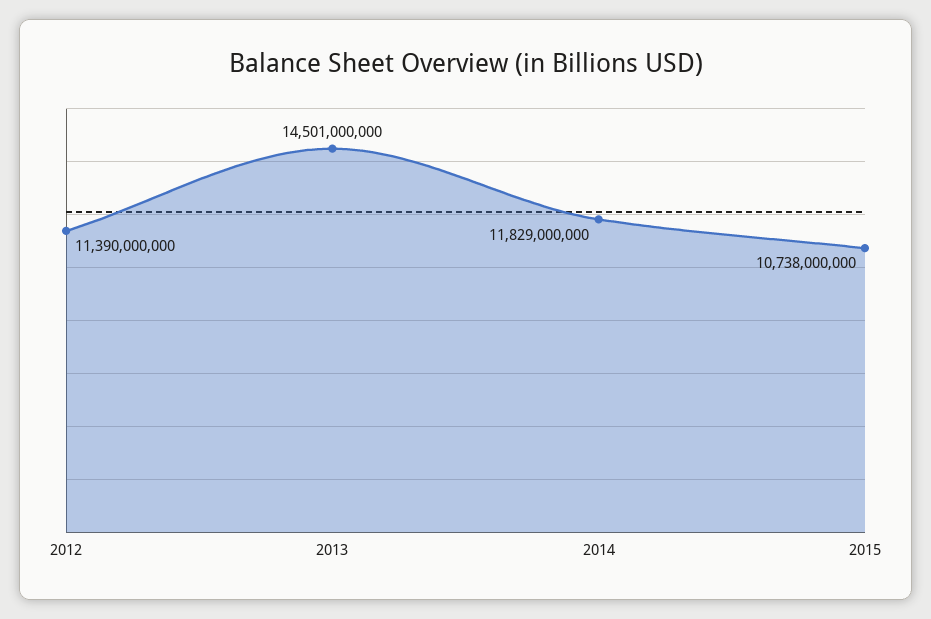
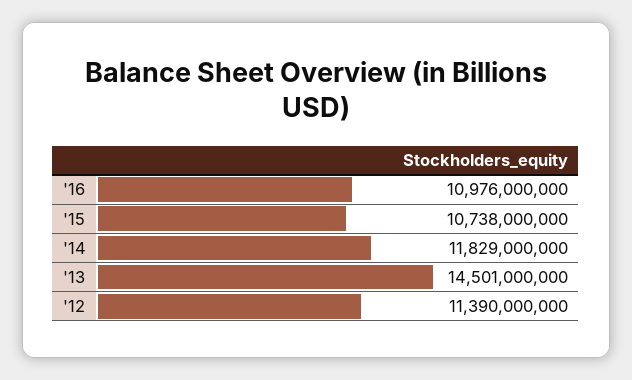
'16: none -> 10976000000

